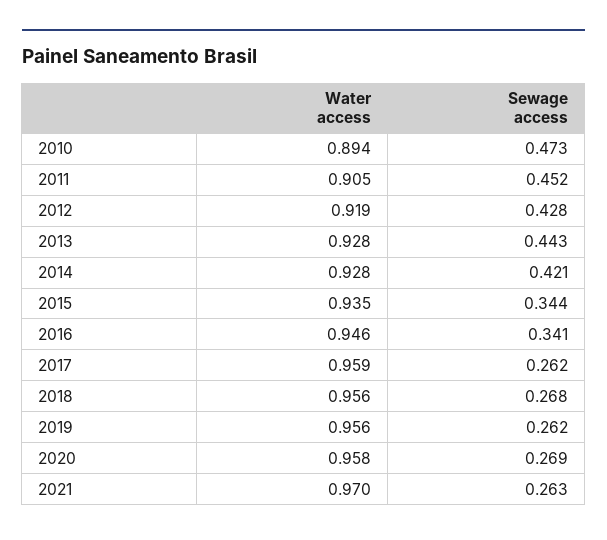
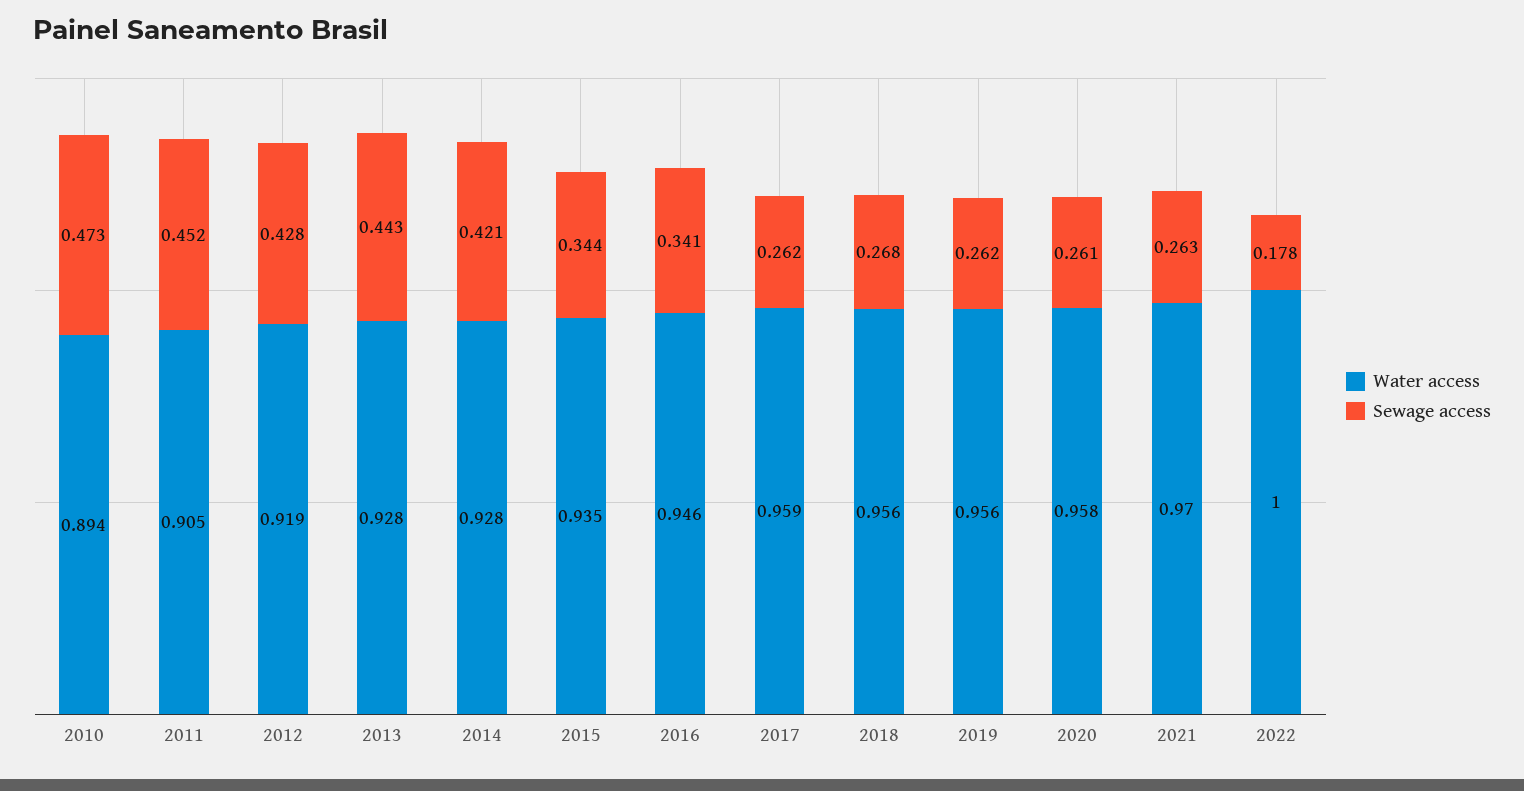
Sewage access, 2020: 0.269 -> 0.261
Water access, 2022: none -> 1
Sewage access, 2022: none -> 0.178

